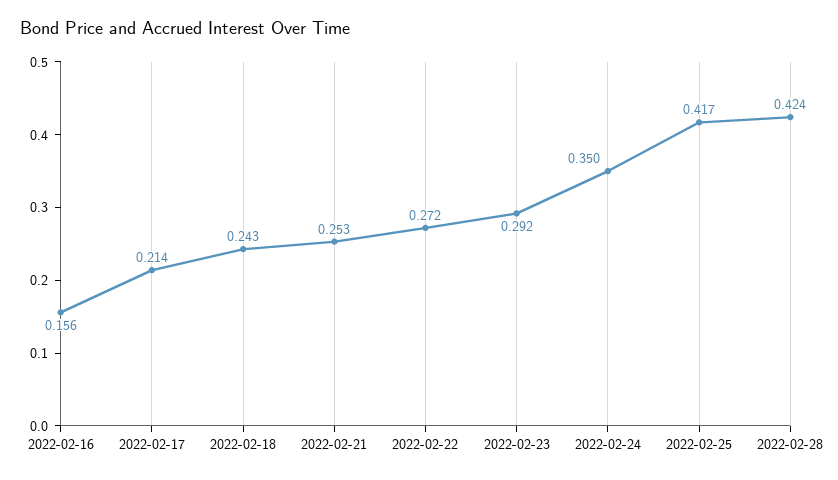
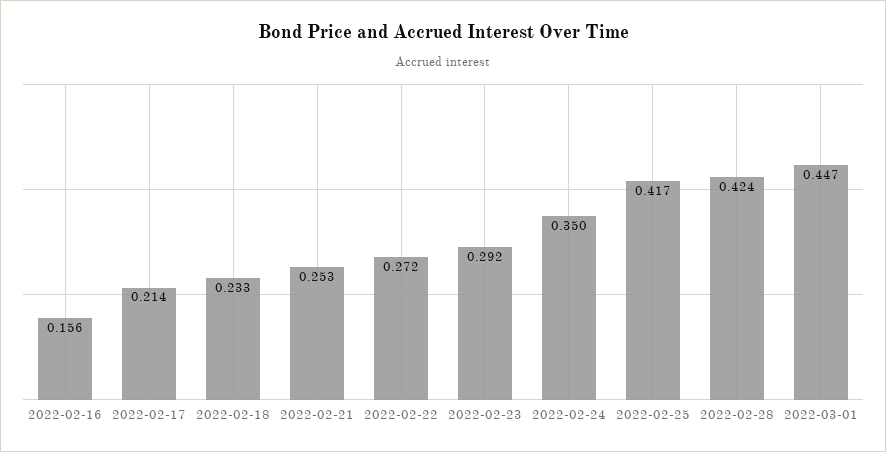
2022-02-18: 0.243 -> 0.233
2022-03-01: none -> 0.447

